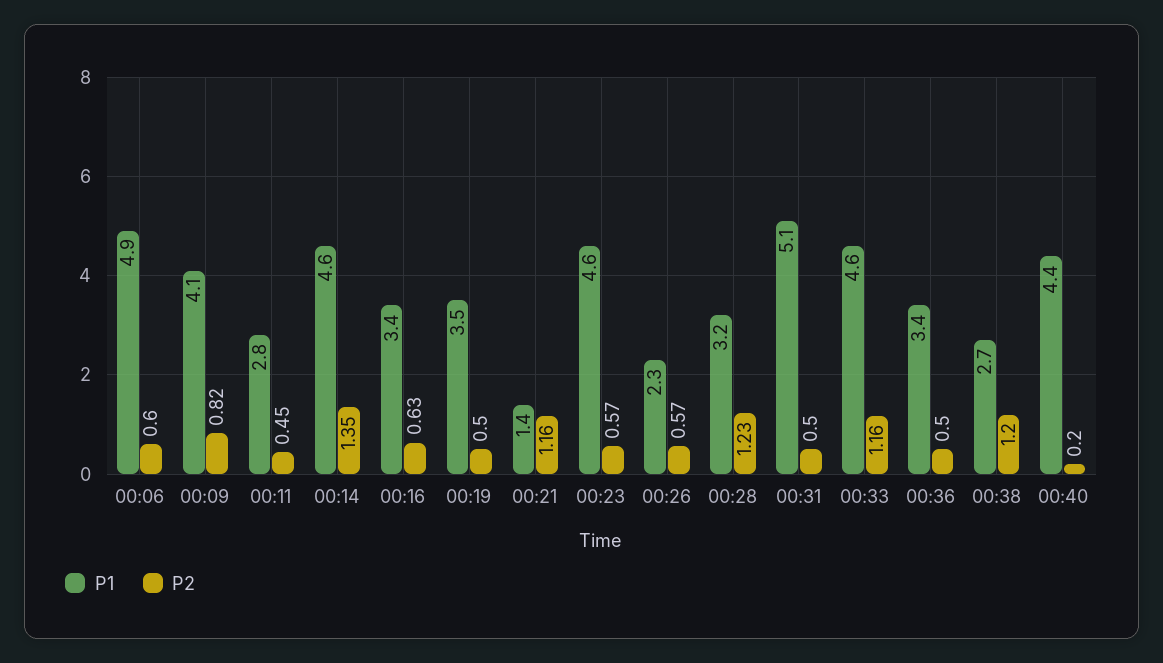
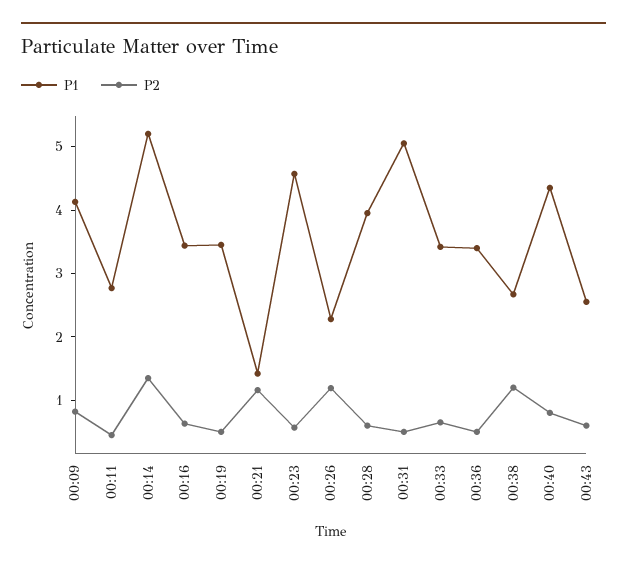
P1, 00:06: 4.9 -> none
P2, 00:06: 0.6 -> none
P1, 00:14: 4.6 -> 5.2
P2, 00:26: 0.57 -> 1.2
P1, 00:28: 3.2 -> 4
P2, 00:28: 1.23 -> 0.6
P1, 00:33: 4.6 -> 3.4
P2, 00:33: 1.16 -> 0.6
P2, 00:40: 0.2 -> 0.8
P1, 00:43: none -> 2.6
P2, 00:43: none -> 0.6

